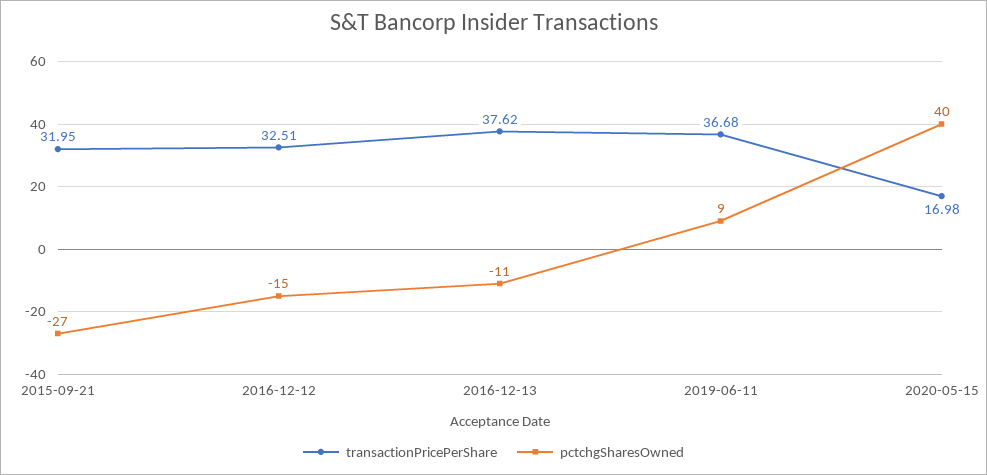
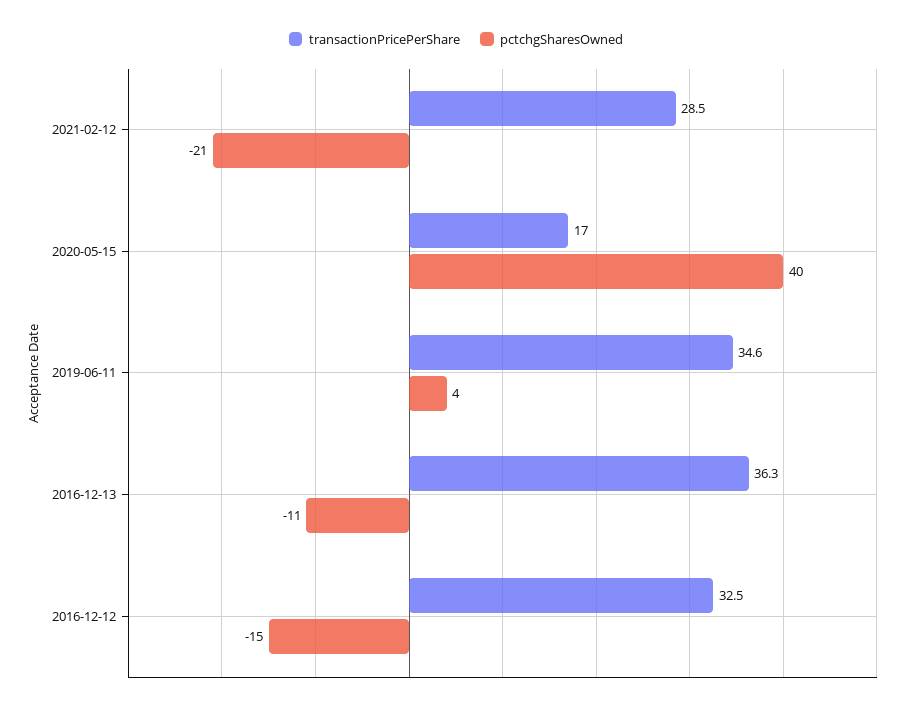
transactionPricePerShare, 2015-09-21: 31.95 -> none
pctchgSharesOwned, 2015-09-21: -27 -> none
transactionPricePerShare, 2016-12-13: 37.62 -> 36.3
transactionPricePerShare, 2019-06-11: 36.68 -> 34.6
pctchgSharesOwned, 2019-06-11: 9 -> 4
transactionPricePerShare, 2021-02-12: none -> 28.5
pctchgSharesOwned, 2021-02-12: none -> -21

